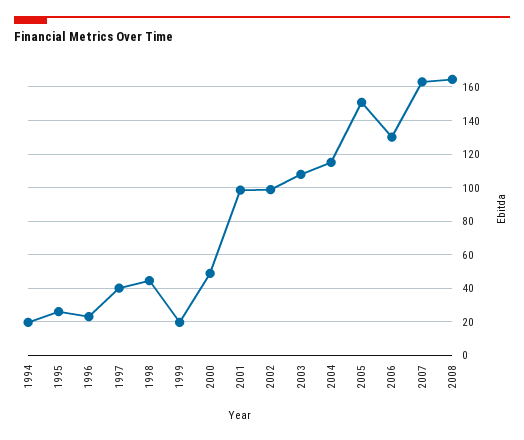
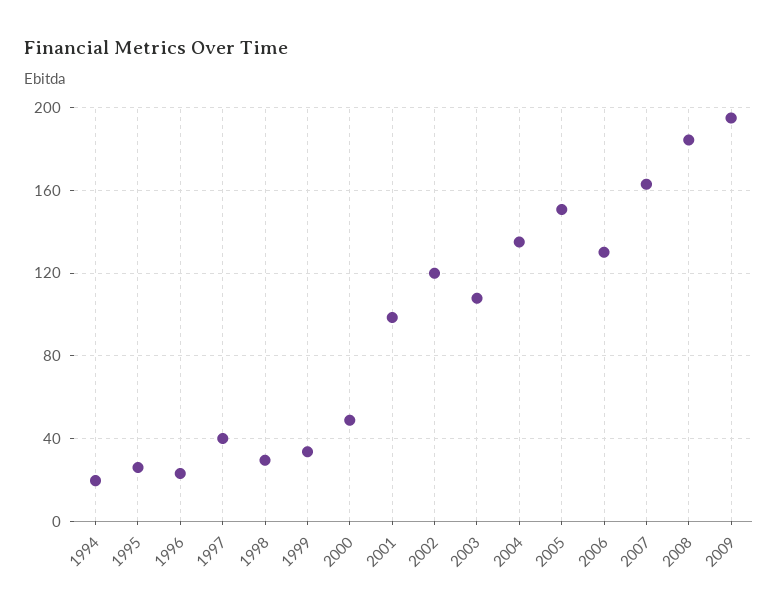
1998: 45 -> 30
1999: 20 -> 35
2002: 100 -> 120
2004: 115 -> 135
2008: 165 -> 185
2009: none -> 195

